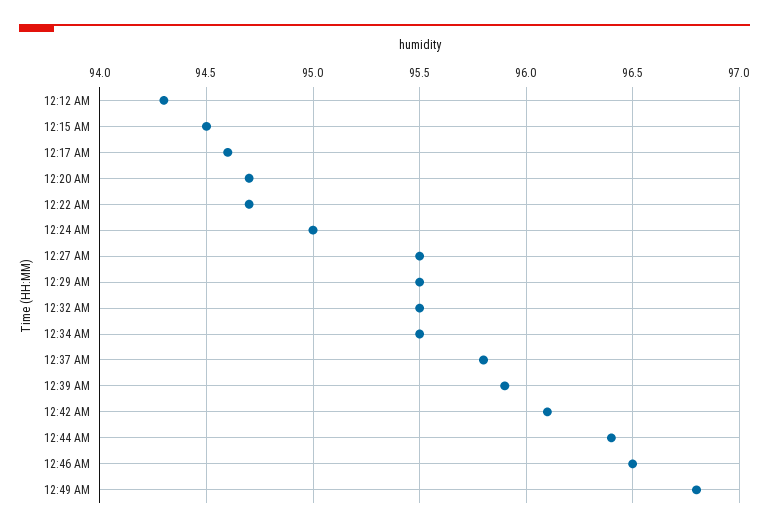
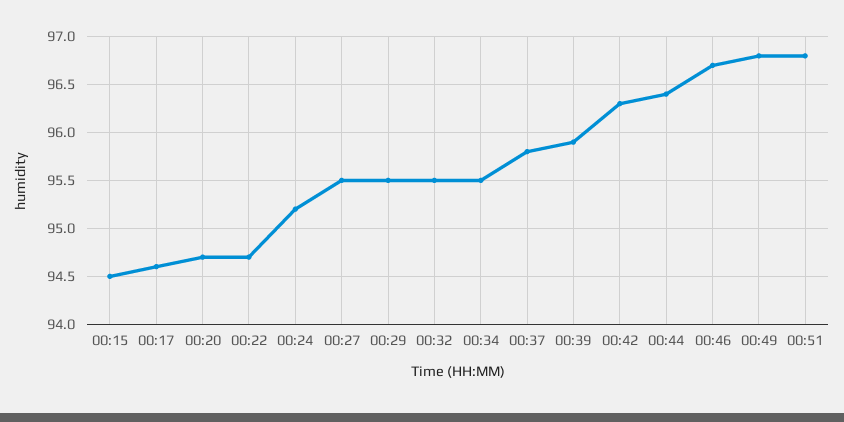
12:12 AM: 94.3 -> none
12:24 AM: 95 -> 95.2
12:42 AM: 96.1 -> 96.3
12:46 AM: 96.5 -> 96.7
00:51: none -> 96.8

